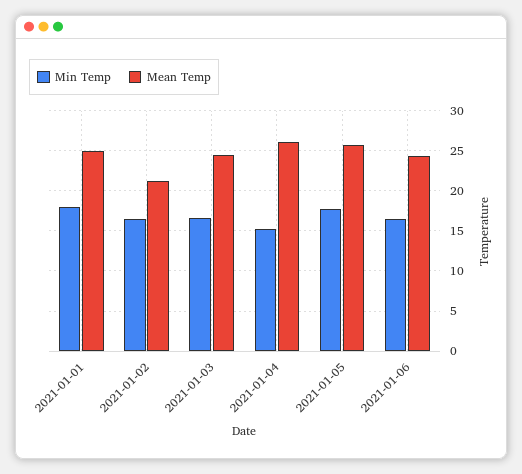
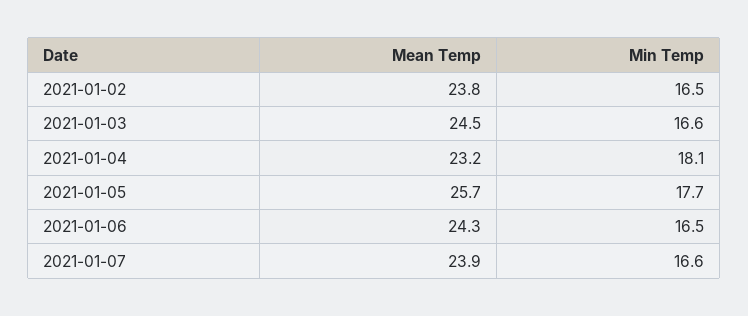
Min Temp, 2021-01-01: 18 -> none
Mean Temp, 2021-01-01: 25 -> none
Mean Temp, 2021-01-02: 21 -> 23.8
Min Temp, 2021-01-04: 15 -> 18.1
Mean Temp, 2021-01-04: 26 -> 23.2
Mean Temp, 2021-01-07: none -> 23.9
Min Temp, 2021-01-07: none -> 16.6

